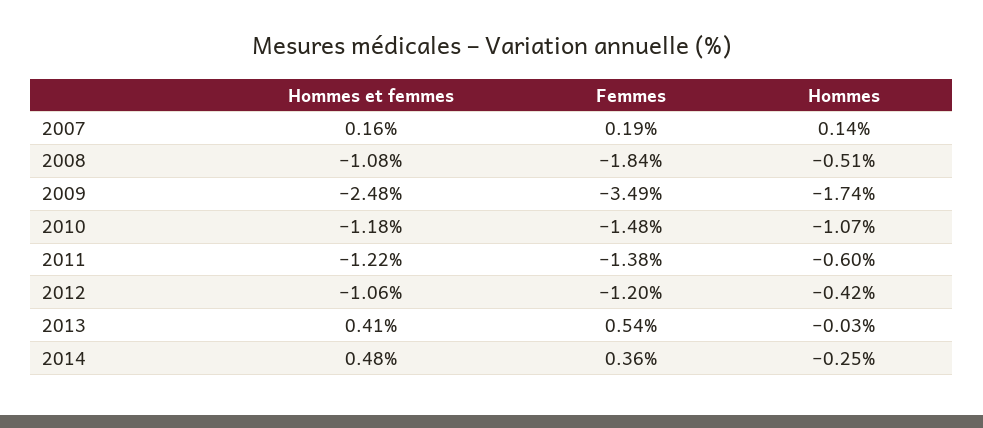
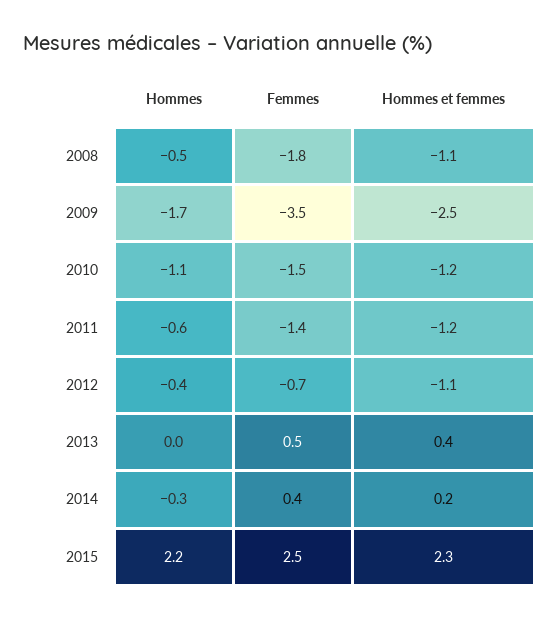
Hommes et femmes, 2007: 0.16 -> none
Femmes, 2007: 0.19 -> none
Hommes, 2007: 0.14 -> none
Femmes, 2012: -1.2 -> -0.7
Hommes et femmes, 2014: 0.48 -> 0.2
Hommes, 2015: none -> 2.2
Femmes, 2015: none -> 2.5
Hommes et femmes, 2015: none -> 2.3

